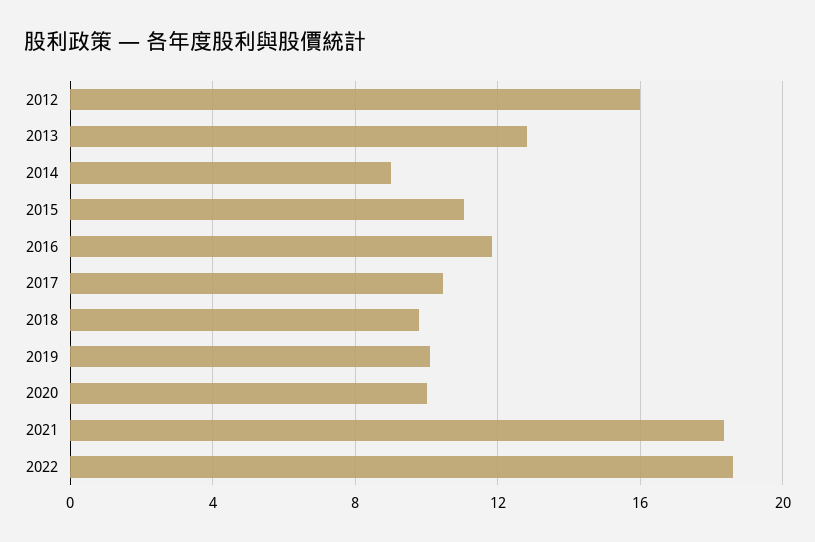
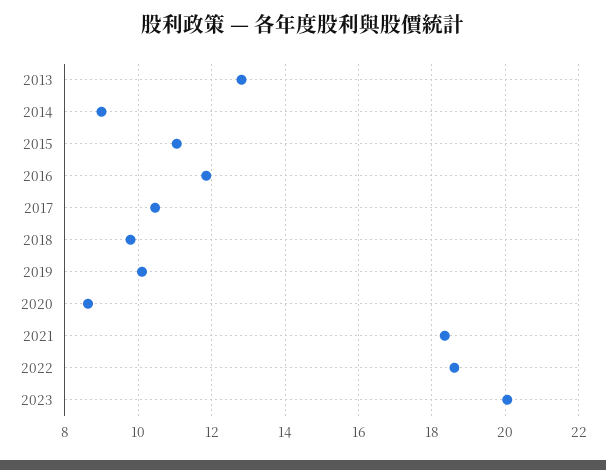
2012: 16 -> none
2020: 10 -> 8.6
2023: none -> 20

